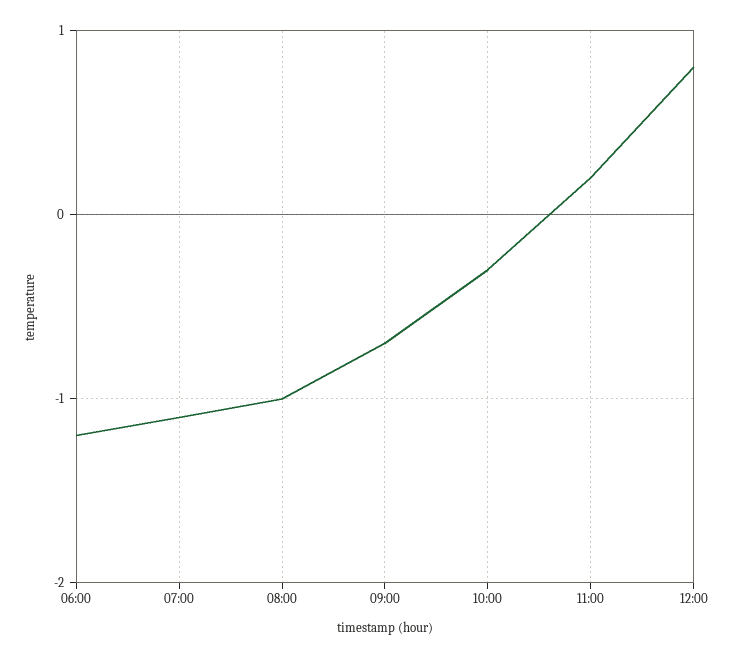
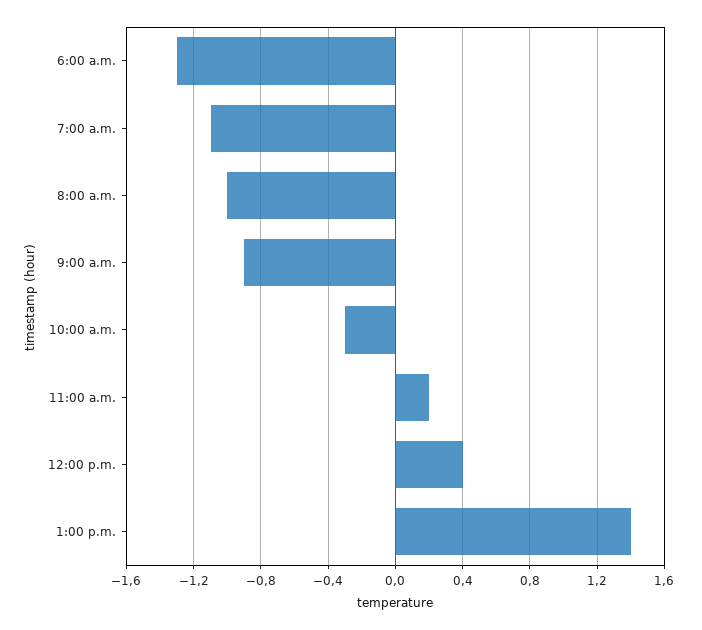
06:00: -1.2 -> -1.3
09:00: -0.7 -> -0.9
12:00: 0.8 -> 0.4
1:00 p.m.: none -> 1.4

